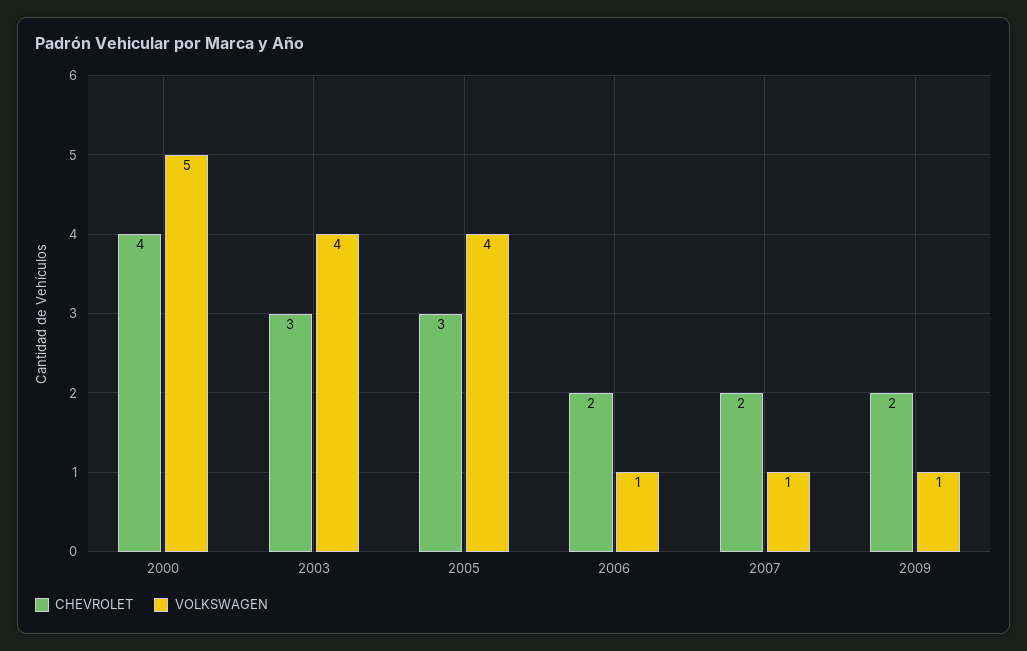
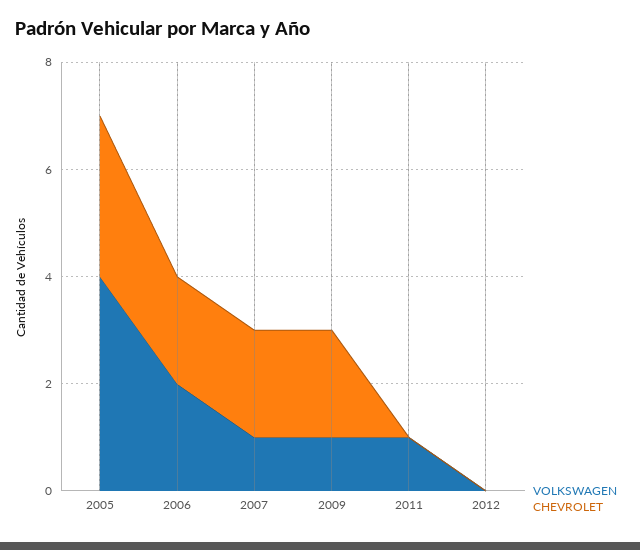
CHEVROLET, 2000: 4 -> none
VOLKSWAGEN, 2000: 5 -> none
CHEVROLET, 2003: 3 -> none
VOLKSWAGEN, 2003: 4 -> none
VOLKSWAGEN, 2006: 1 -> 2
VOLKSWAGEN, 2011: none -> 1
CHEVROLET, 2011: none -> 0
VOLKSWAGEN, 2012: none -> 0
CHEVROLET, 2012: none -> 0

